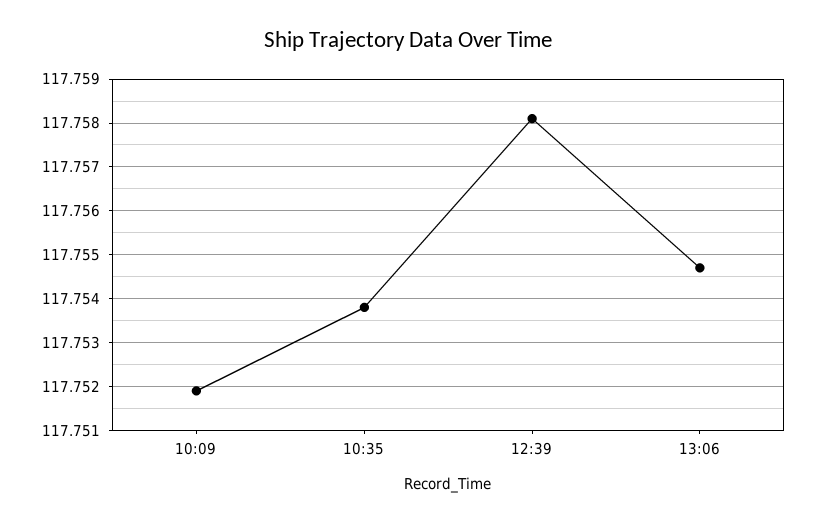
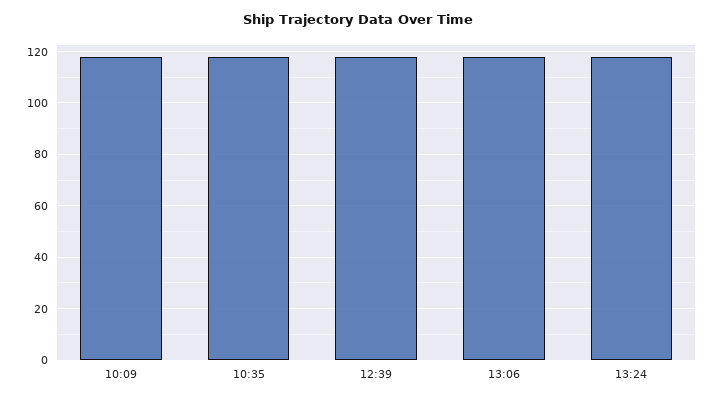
13:24: none -> 117.5

